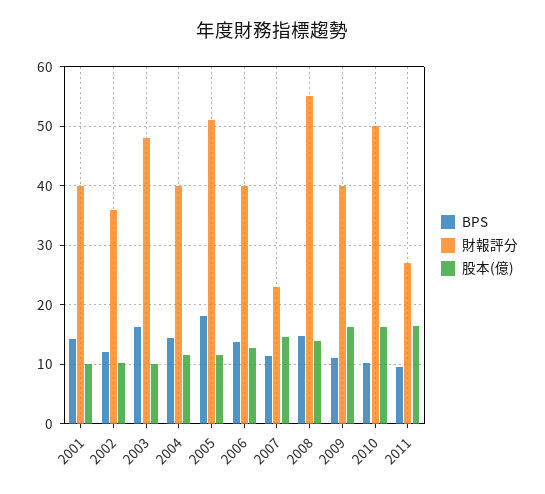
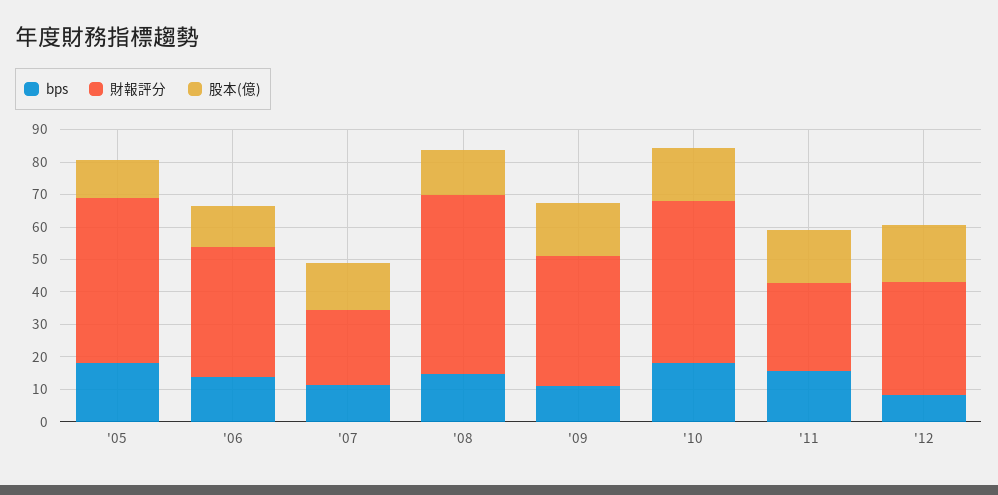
BPS, 2001: 14 -> none
財報評分, 2001: 40 -> none
股本(億), 2001: 10 -> none
BPS, 2002: 12 -> none
財報評分, 2002: 36 -> none
股本(億), 2002: 10 -> none
BPS, 2003: 16 -> none
財報評分, 2003: 48 -> none
股本(億), 2003: 10 -> none
BPS, 2004: 14 -> none
財報評分, 2004: 40 -> none
股本(億), 2004: 12 -> none
BPS, 2010: 10 -> 17.5
BPS, 2011: 10 -> 15
BPS, '12: none -> 7.5
財報評分, '12: none -> 35
股本(億), '12: none -> 17.5

